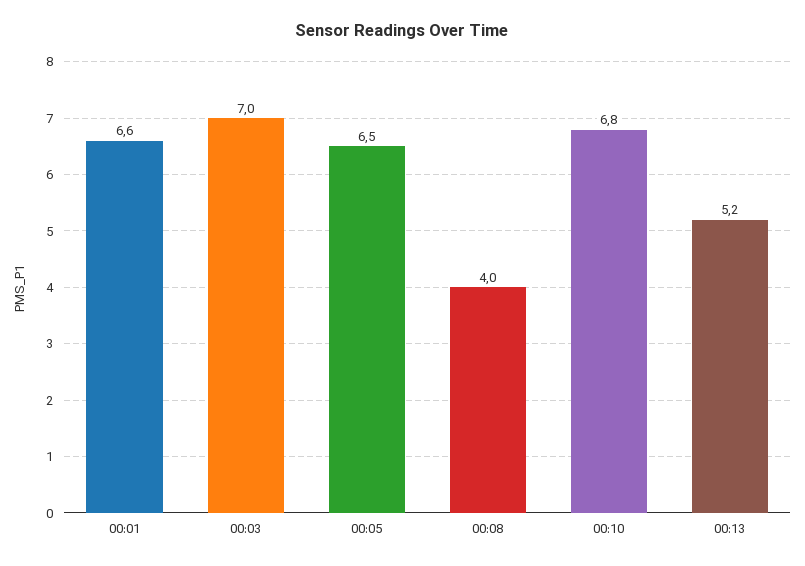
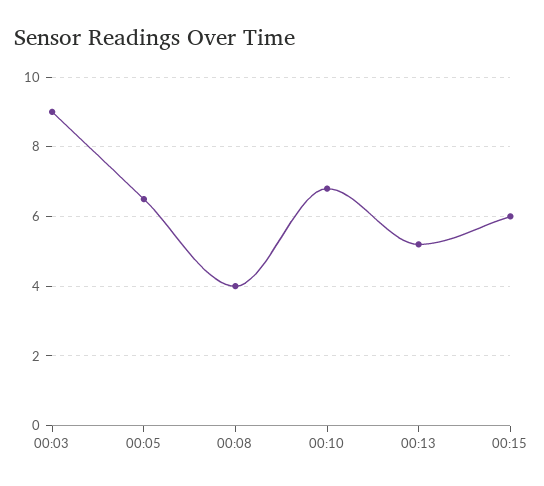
00:01: 6.6 -> none
00:03: 7 -> 9
00:15: none -> 6

